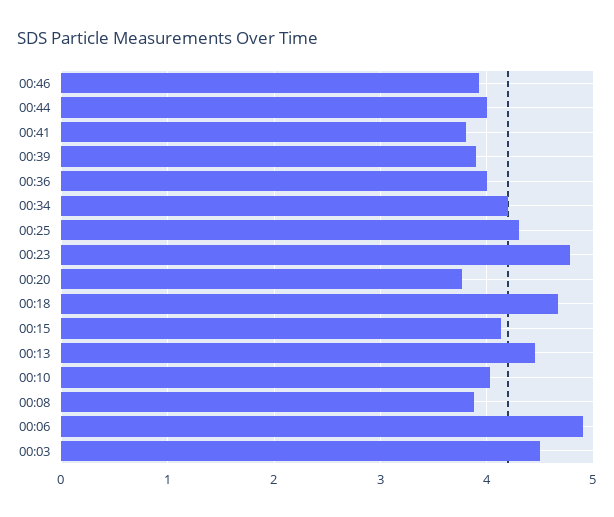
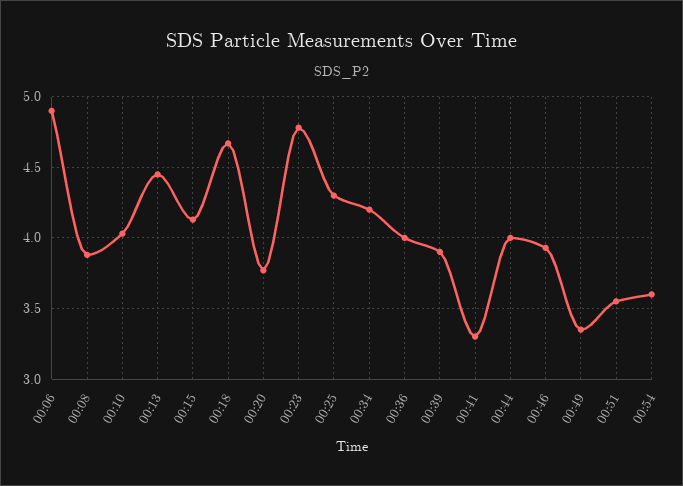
00:41: 3.8 -> 3.3
00:03: 4.5 -> none
00:49: none -> 3.35
00:51: none -> 3.55
00:54: none -> 3.6

